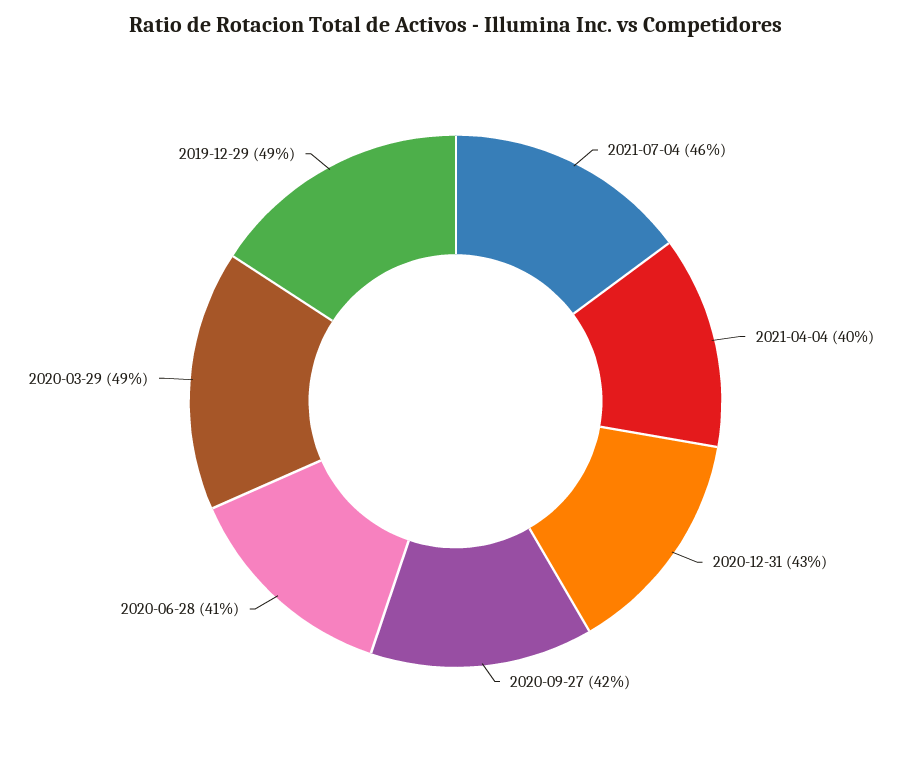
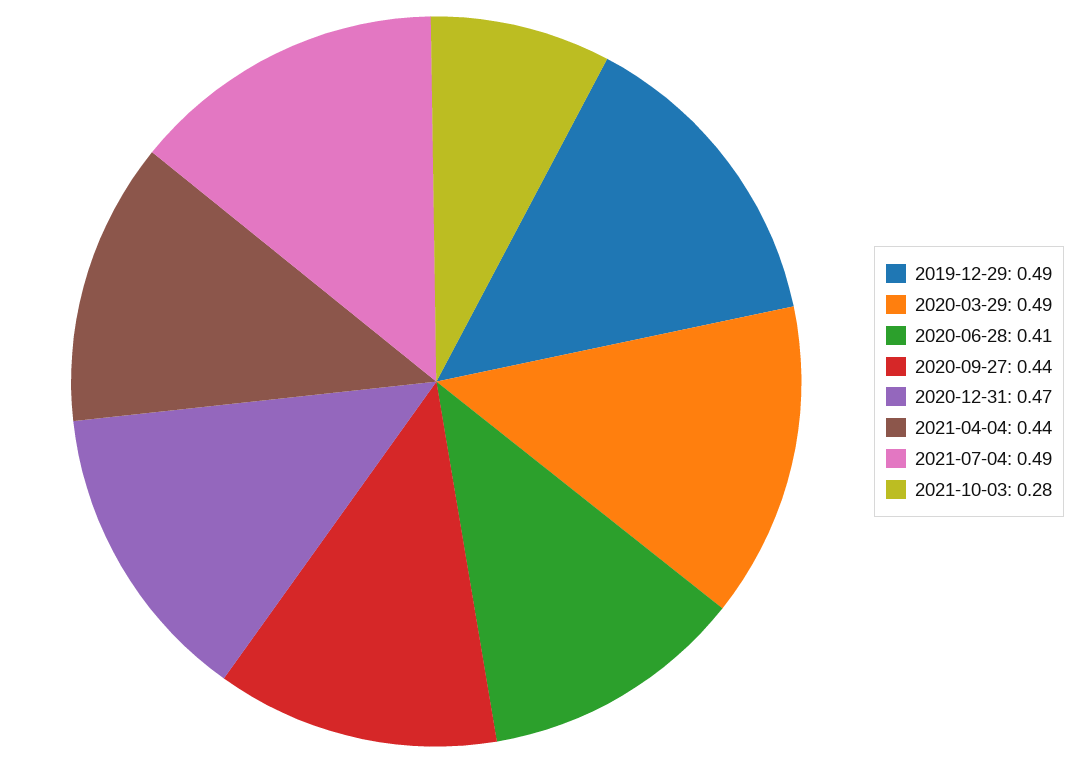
2021-07-04: 0.46 -> 0.49
2021-04-04: 0.4 -> 0.44
2020-12-31: 0.43 -> 0.47
2020-09-27: 0.42 -> 0.44
2021-10-03: none -> 0.28

